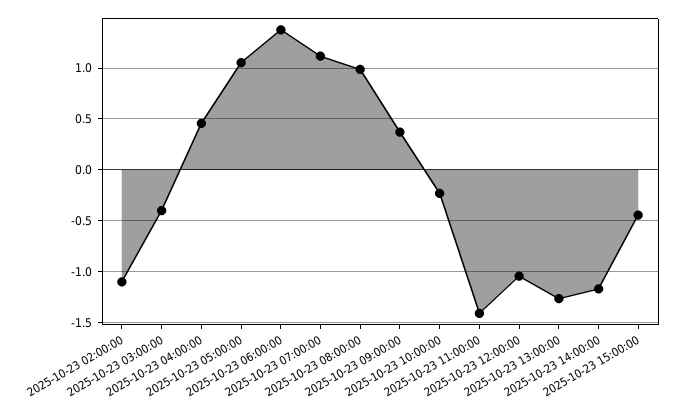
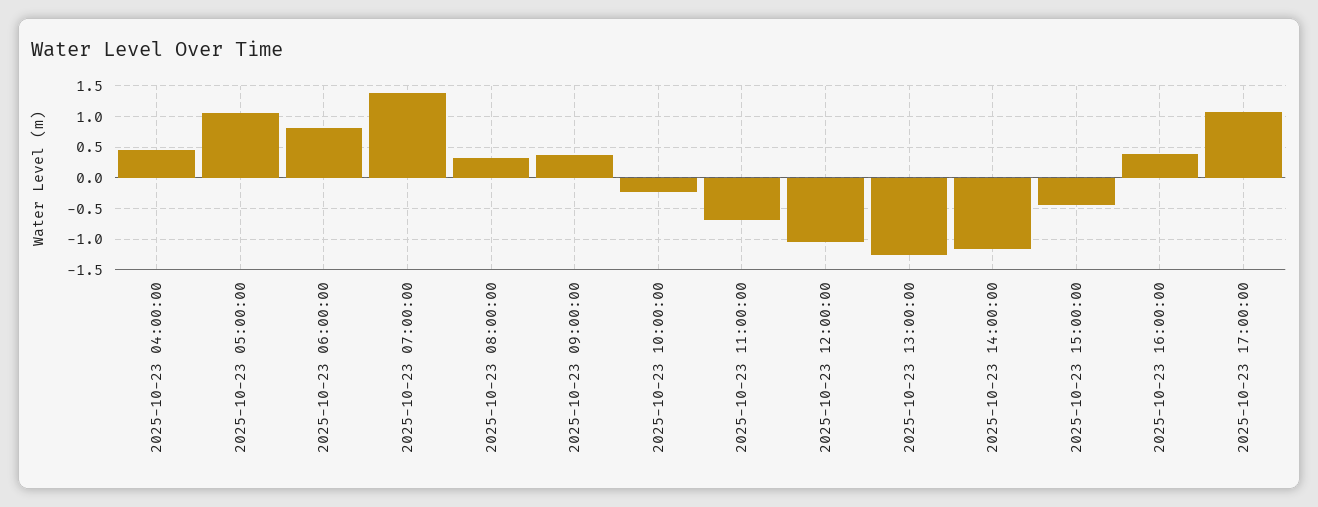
2025-10-23 02:00:00: -1.1 -> none
2025-10-23 03:00:00: -0.4 -> none
2025-10-23 06:00:00: 1.4 -> 0.8
2025-10-23 07:00:00: 1.1 -> 1.4
2025-10-23 08:00:00: 1 -> 0.3
2025-10-23 11:00:00: -1.4 -> -0.7
2025-10-23 16:00:00: none -> 0.4
2025-10-23 17:00:00: none -> 1.1

